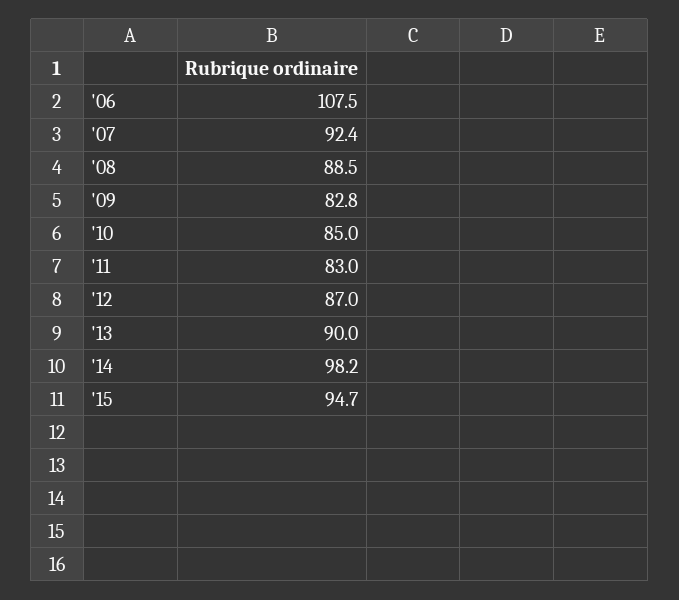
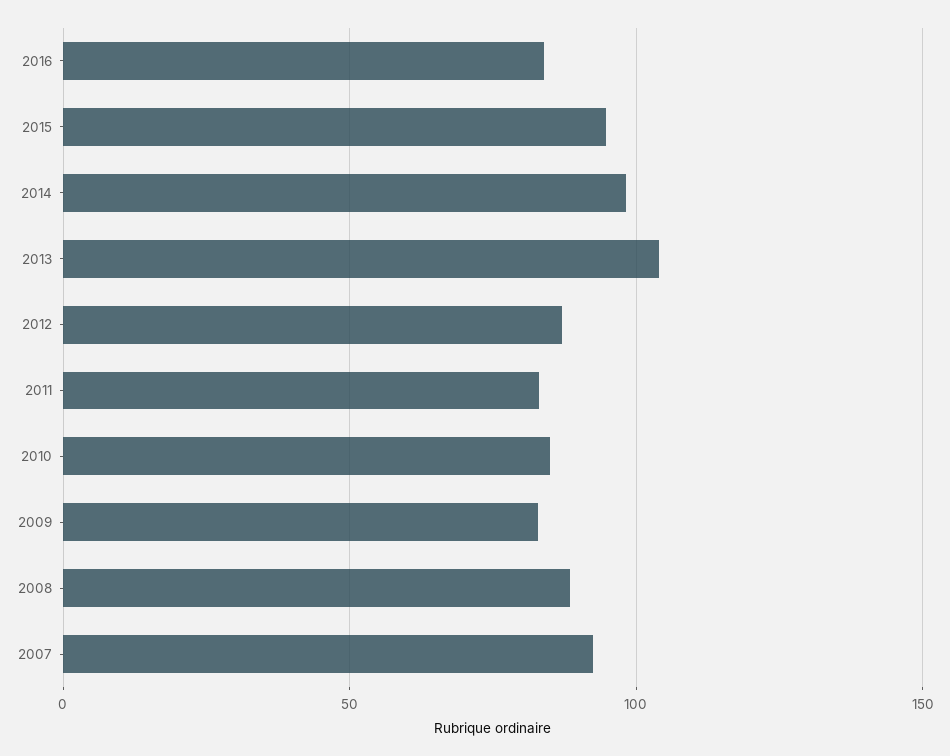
'06: 107.5 -> none
'13: 90 -> 105
2016: none -> 85

